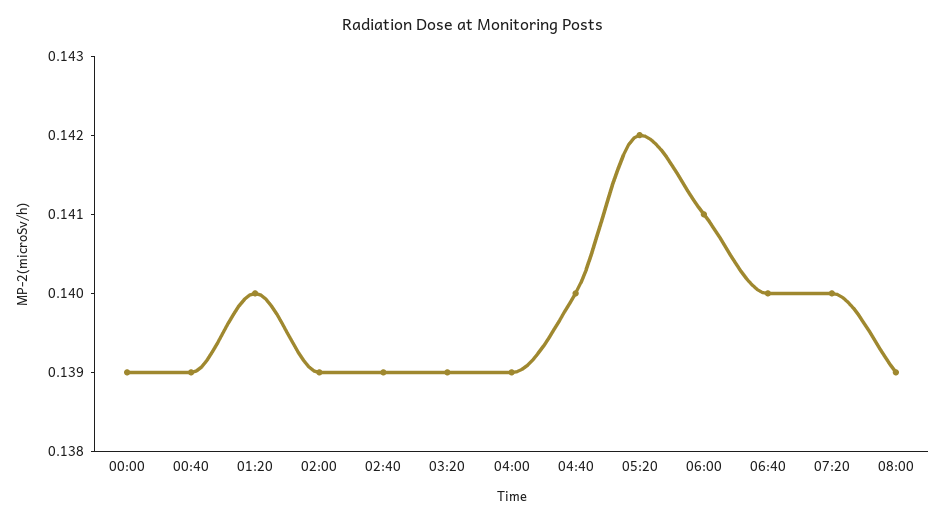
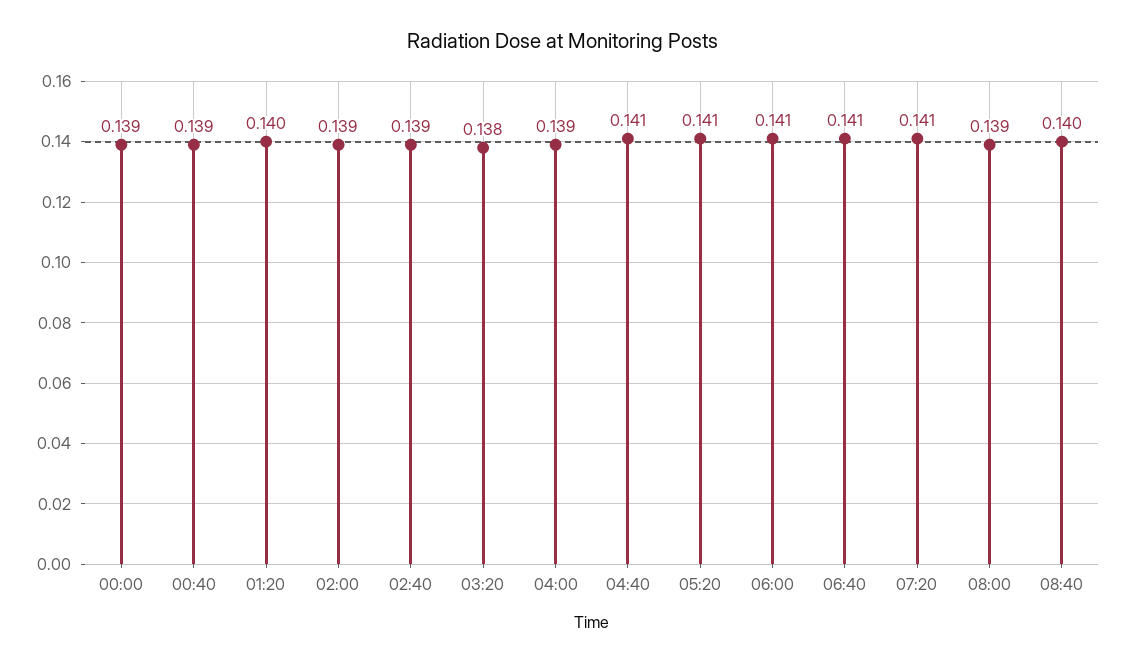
03:20: 0.139 -> 0.138
04:40: 0.14 -> 0.141
05:20: 0.142 -> 0.141
06:40: 0.14 -> 0.141
07:20: 0.14 -> 0.141
08:40: none -> 0.14

